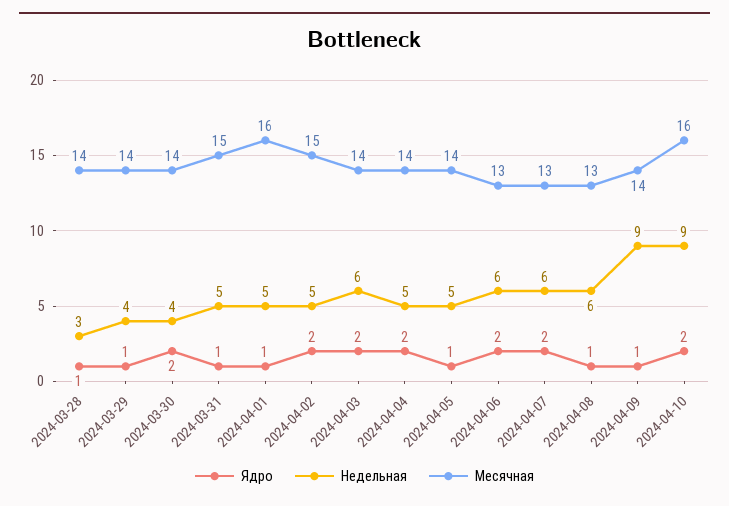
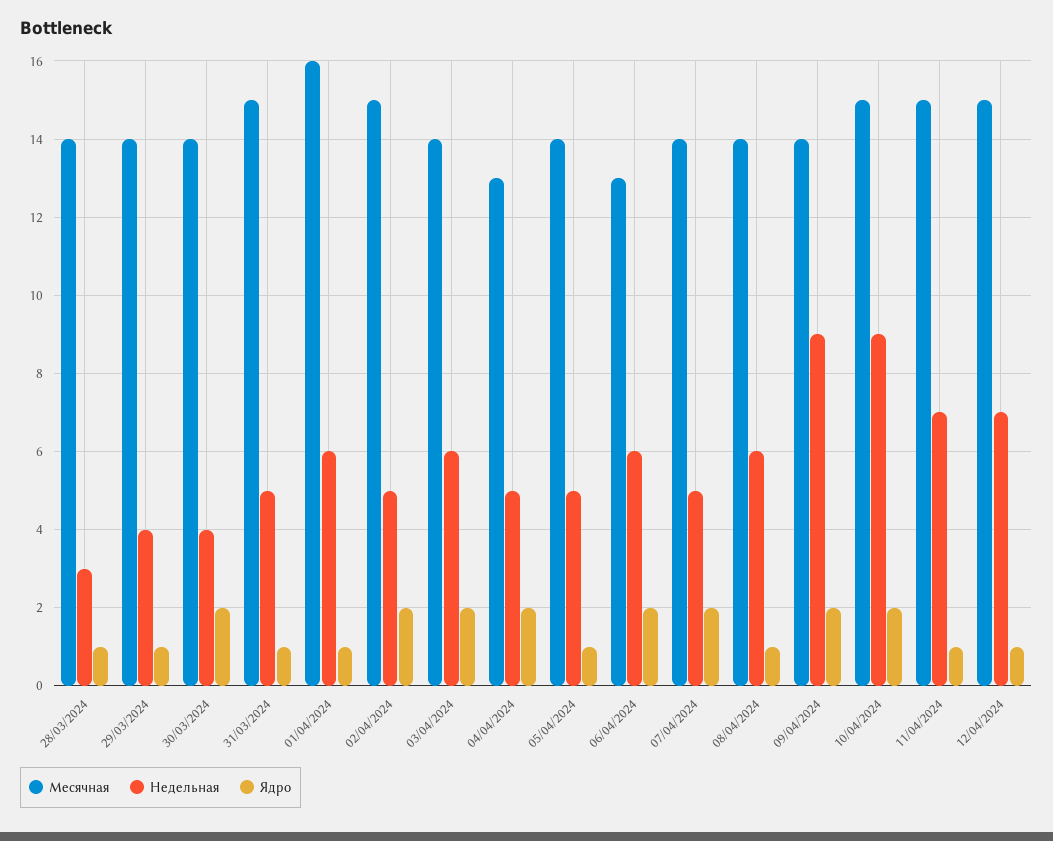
Недельная, 2024-04-01: 5 -> 6
Месячная, 2024-04-04: 14 -> 13
Недельная, 2024-04-07: 6 -> 5
Месячная, 2024-04-07: 13 -> 14
Месячная, 2024-04-08: 13 -> 14
Ядро, 2024-04-09: 1 -> 2
Месячная, 2024-04-10: 16 -> 15
Месячная, 11/04/2024: none -> 15
Недельная, 11/04/2024: none -> 7
Ядро, 11/04/2024: none -> 1
Месячная, 12/04/2024: none -> 15
Недельная, 12/04/2024: none -> 7
Ядро, 12/04/2024: none -> 1

